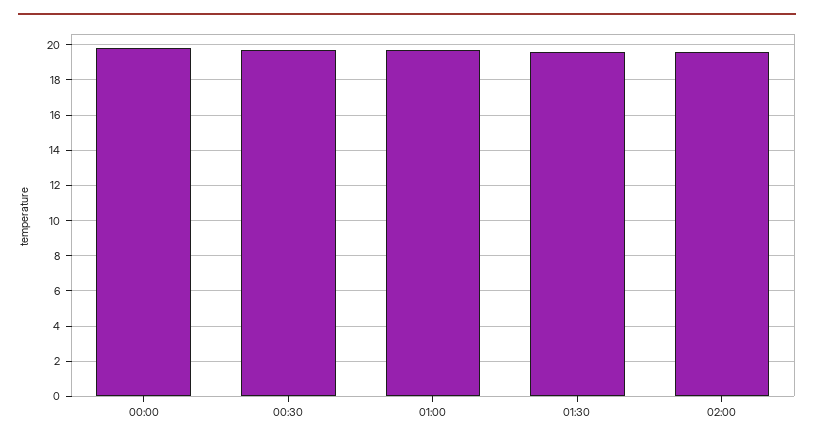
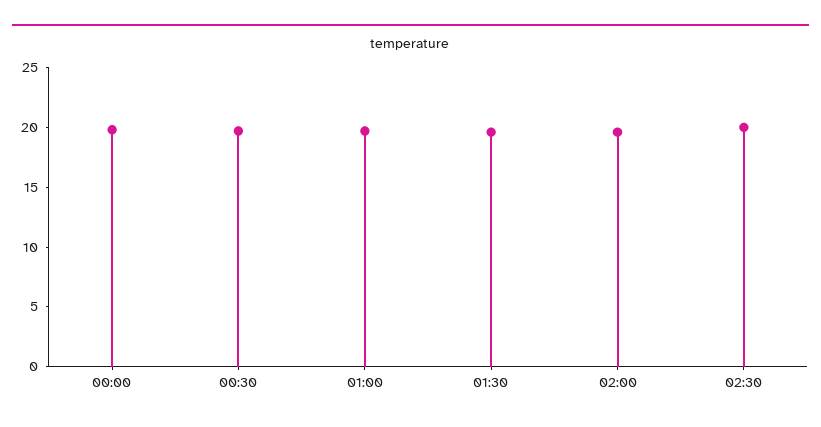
02:30: none -> 20

